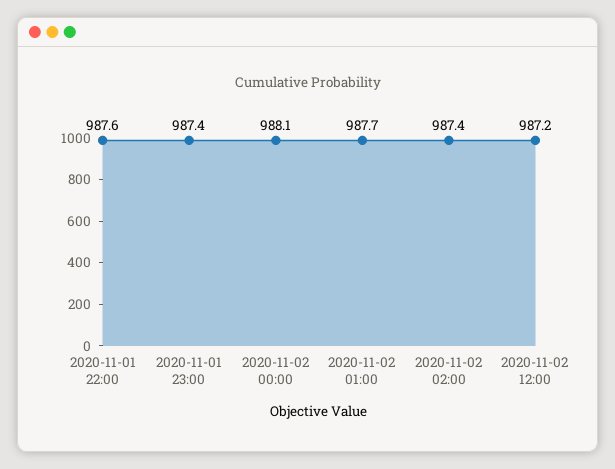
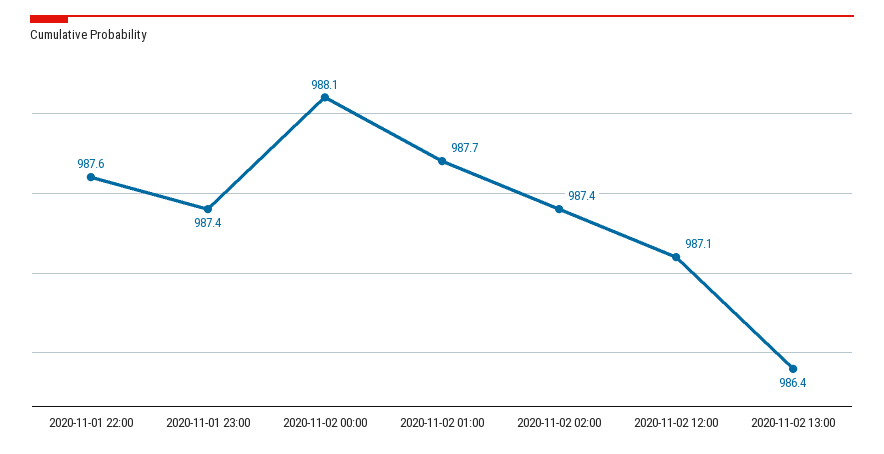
2020-11-02 12:00: 987.2 -> 987.1
2020-11-02 13:00: none -> 986.4

